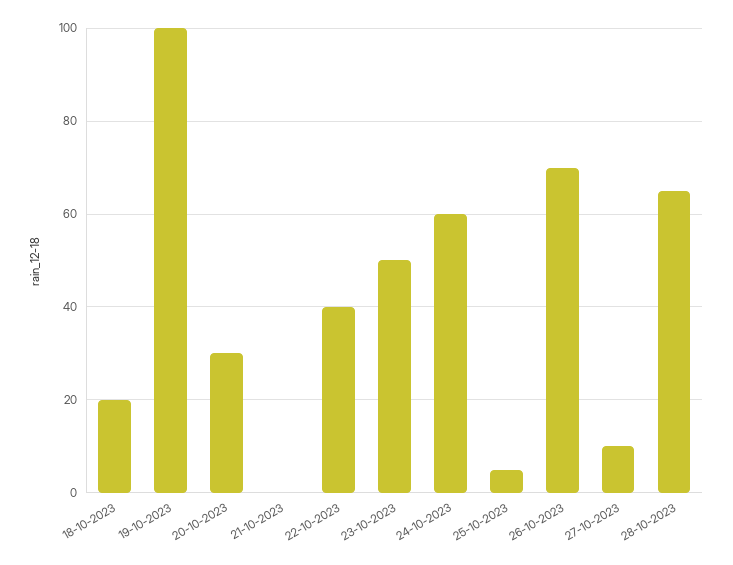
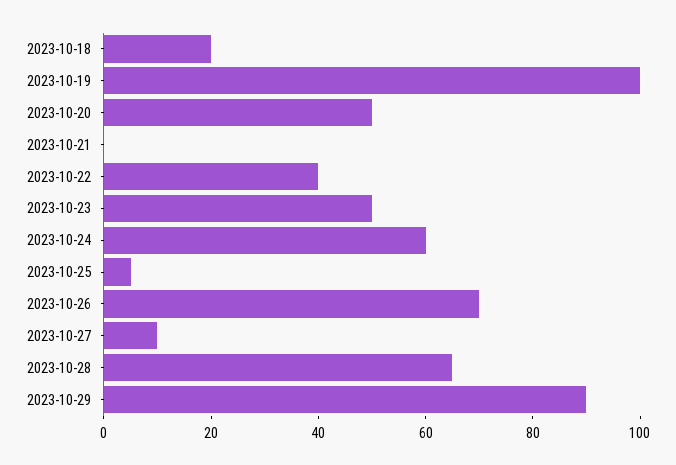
20-10-2023: 30 -> 50
2023-10-29: none -> 90

